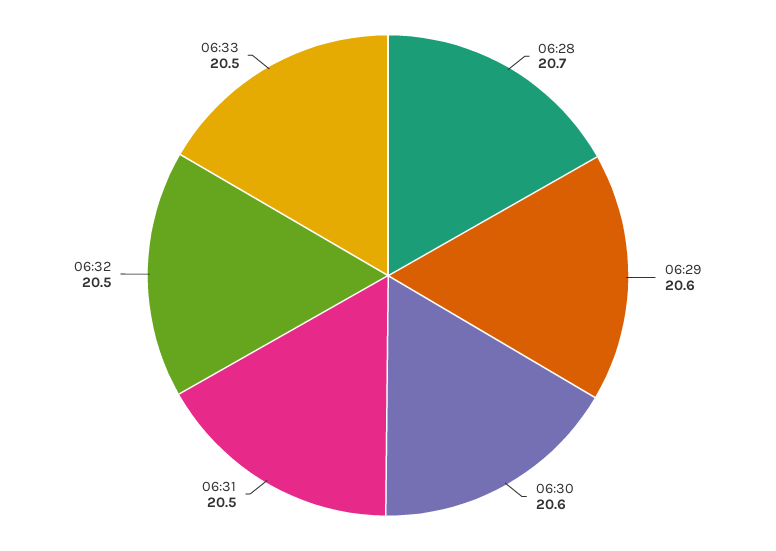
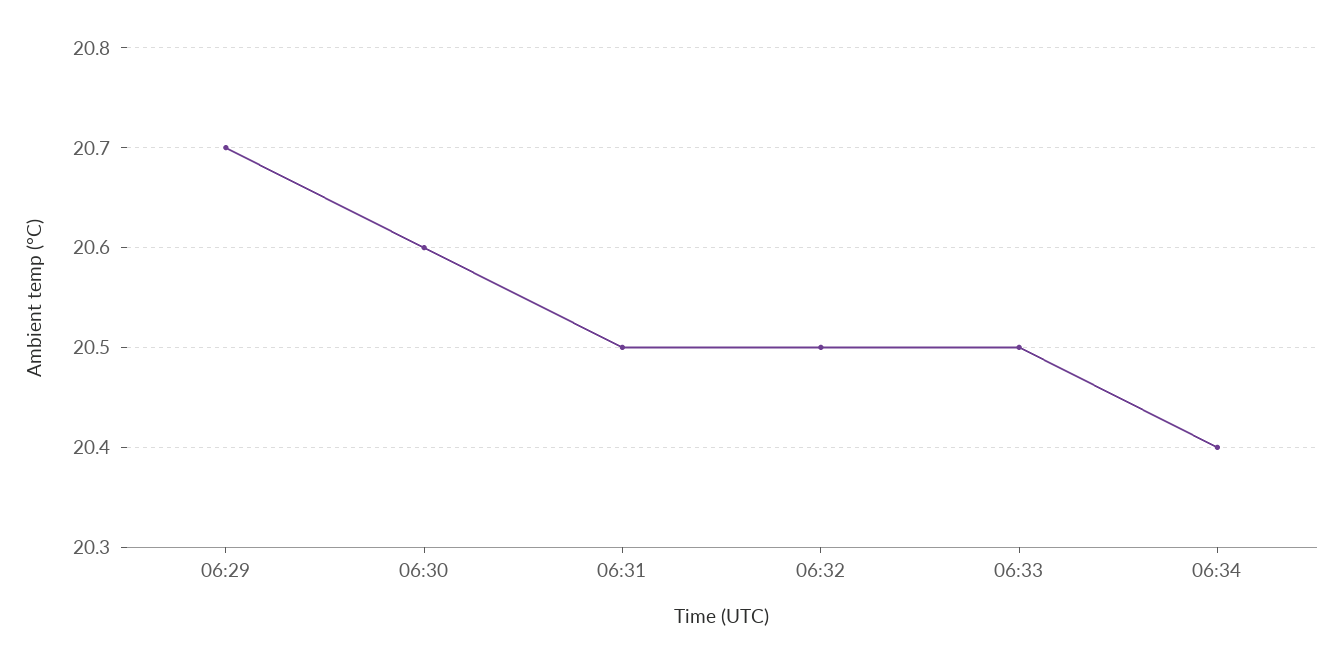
06:28: 20.7 -> none
06:29: 20.6 -> 20.7
06:34: none -> 20.4

